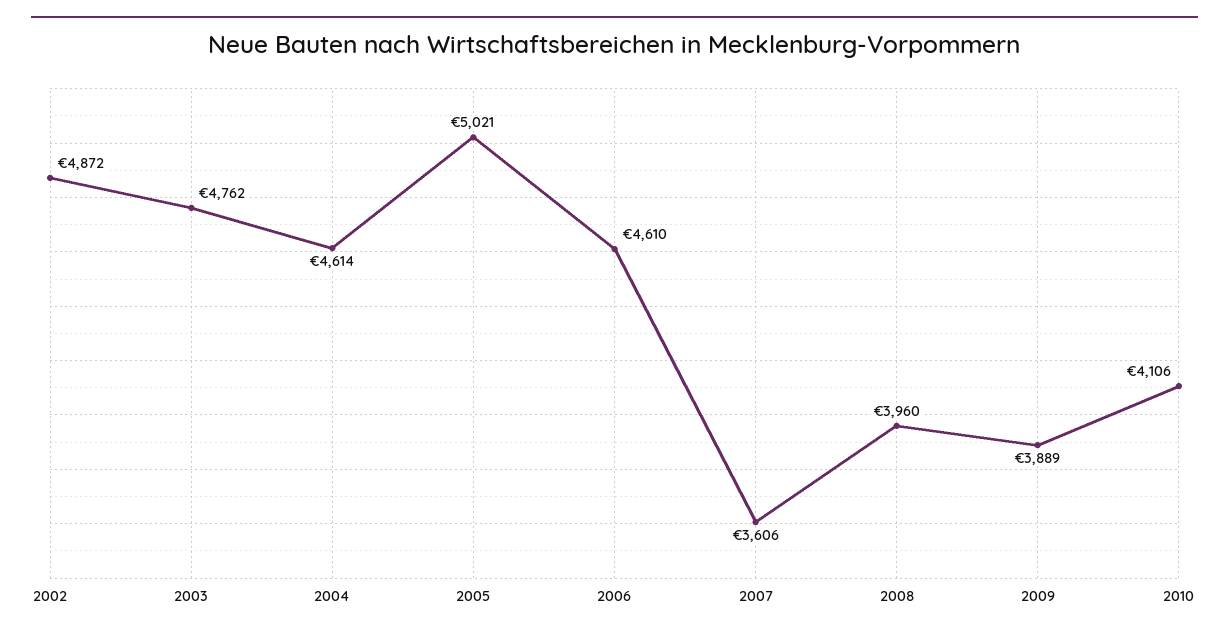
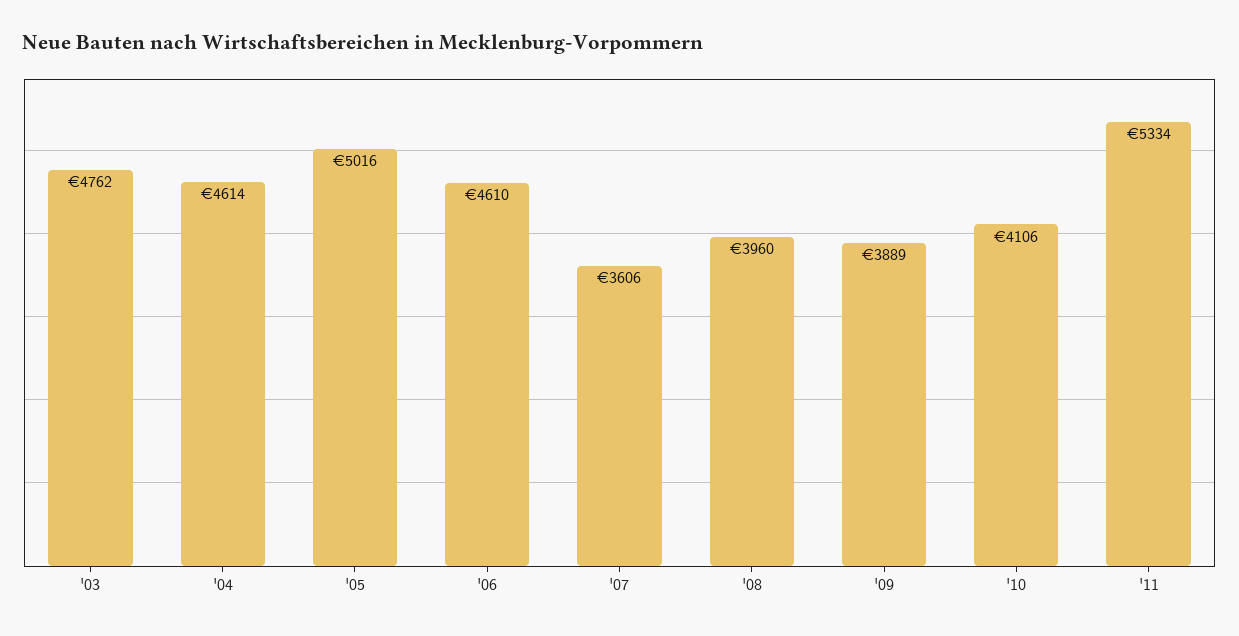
2002: 4872 -> none
2005: 5021 -> 5016
'11: none -> 5334

